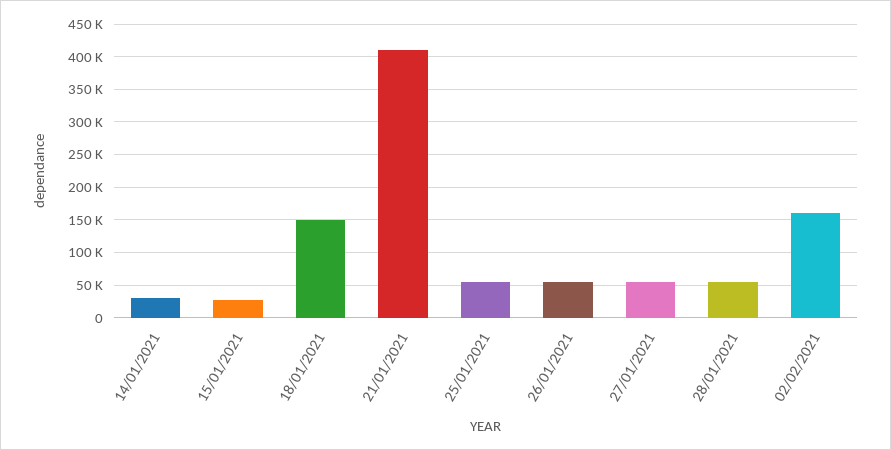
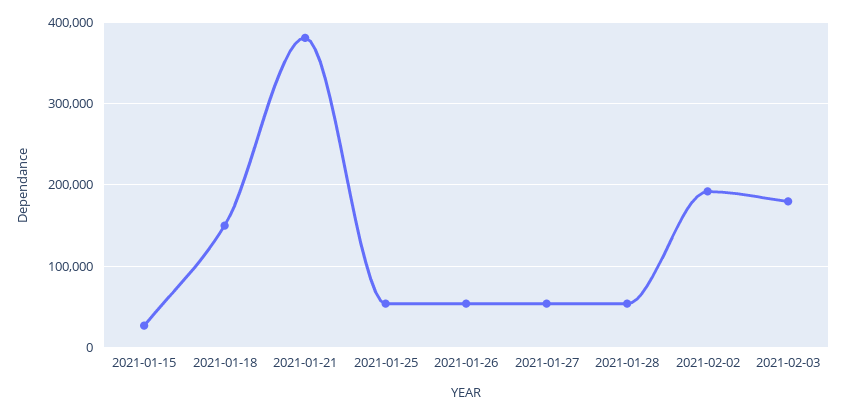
14/01/2021: 30000 -> none
21/01/2021: 410000 -> 380000
02/02/2021: 160000 -> 190000
2021-02-03: none -> 180000

